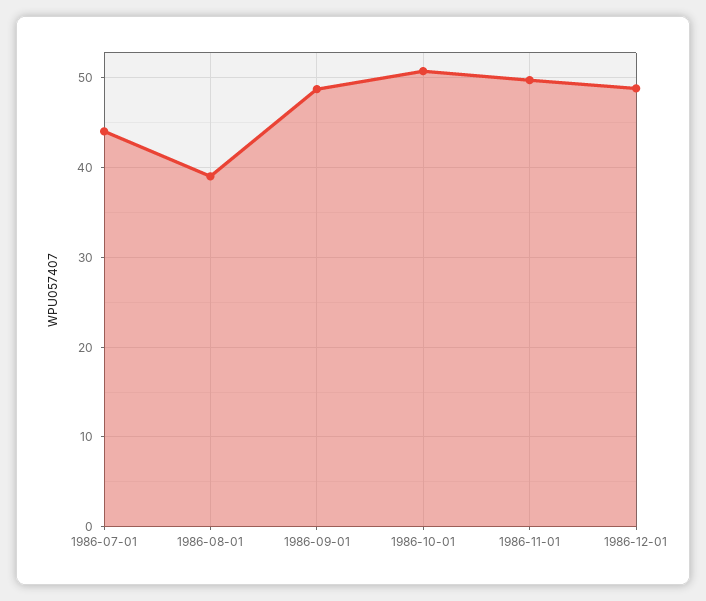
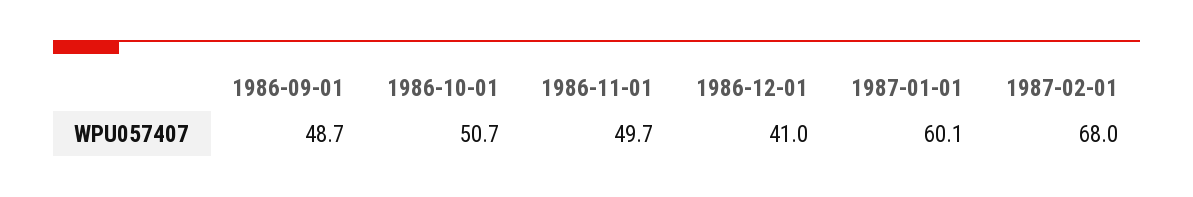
1986-07-01: 44 -> none
1986-08-01: 39 -> none
1986-12-01: 49 -> 41
1987-01-01: none -> 60.1
1987-02-01: none -> 68

